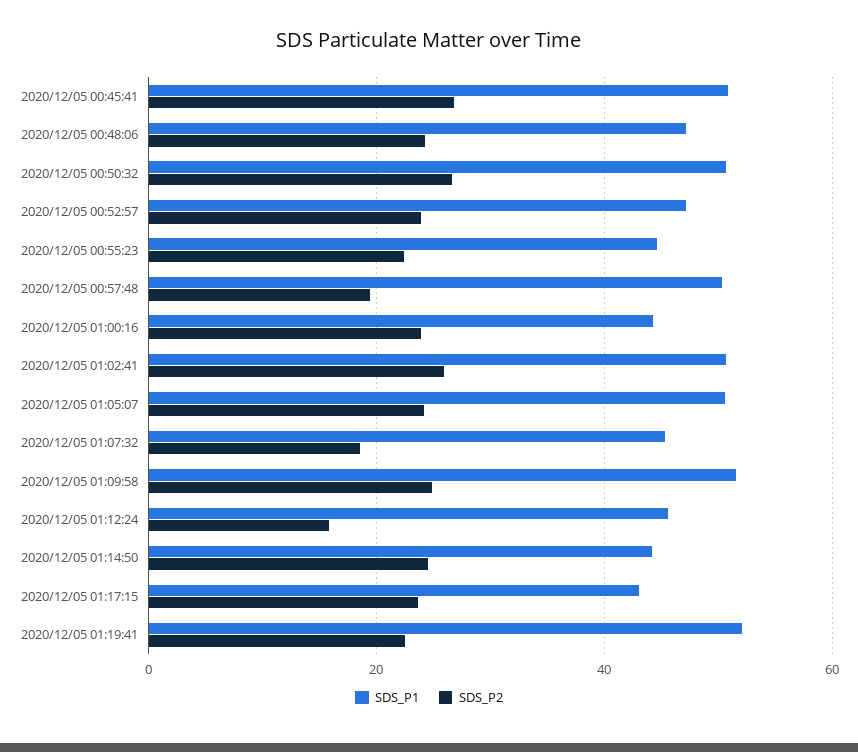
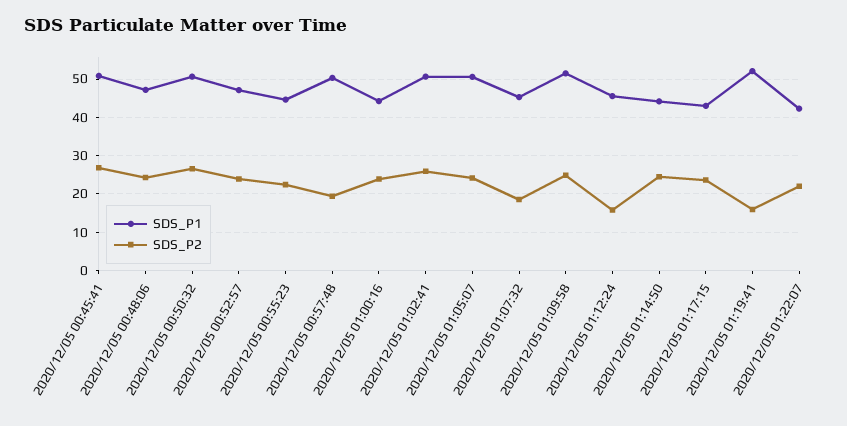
SDS_P2, 2020/12/05 01:19:41: 22 -> 16
SDS_P1, 2020/12/05 01:22:07: none -> 42
SDS_P2, 2020/12/05 01:22:07: none -> 22

